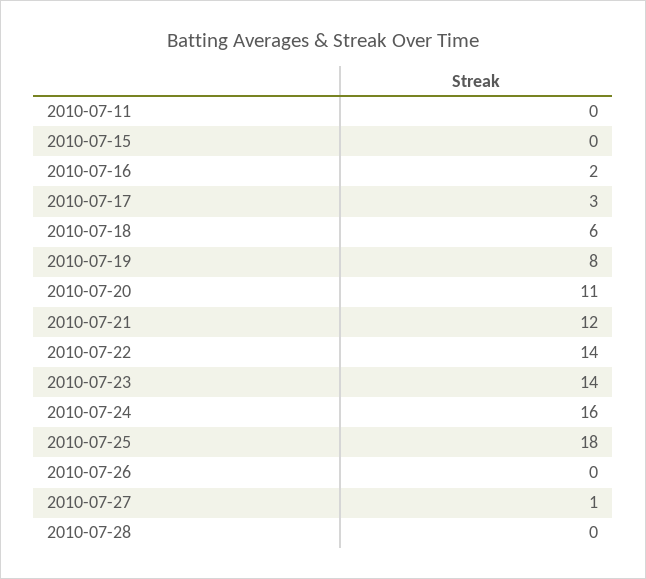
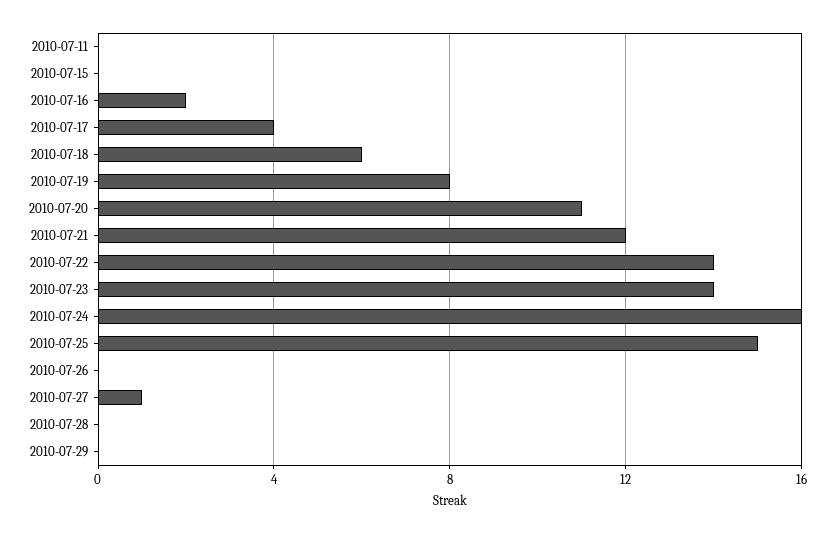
2010-07-17: 3 -> 4
2010-07-25: 18 -> 15
2010-07-29: none -> 0

